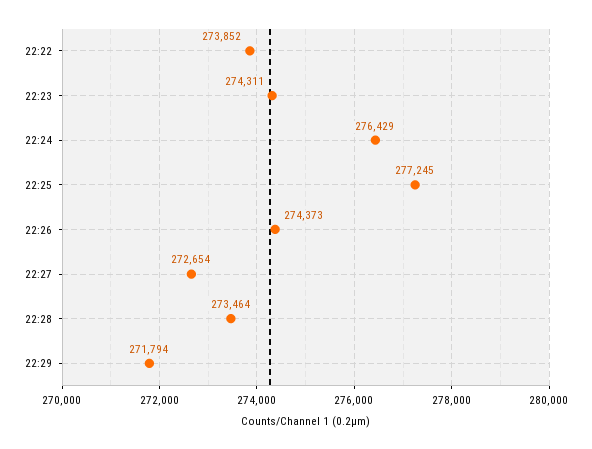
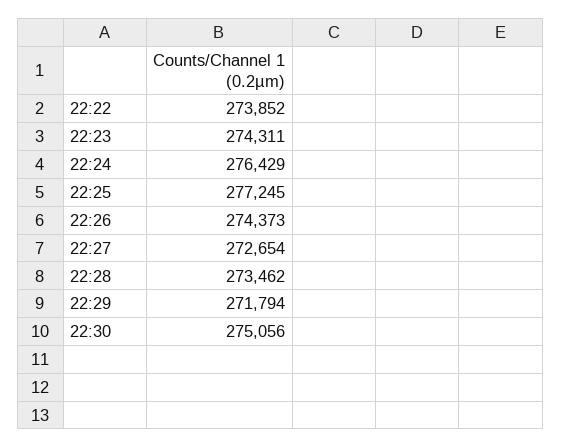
22:28: 273464 -> 273462
22:30: none -> 275056

